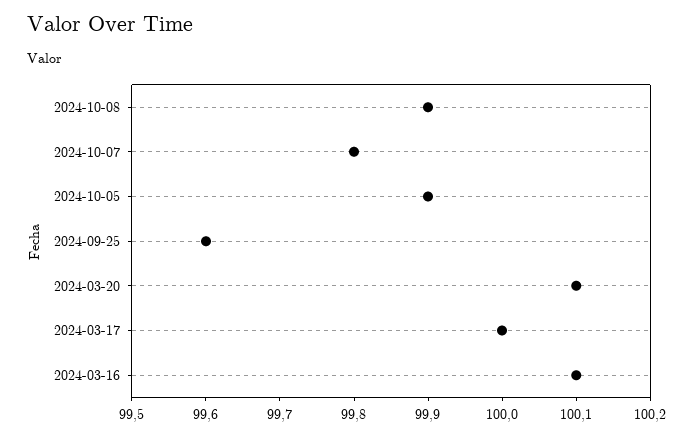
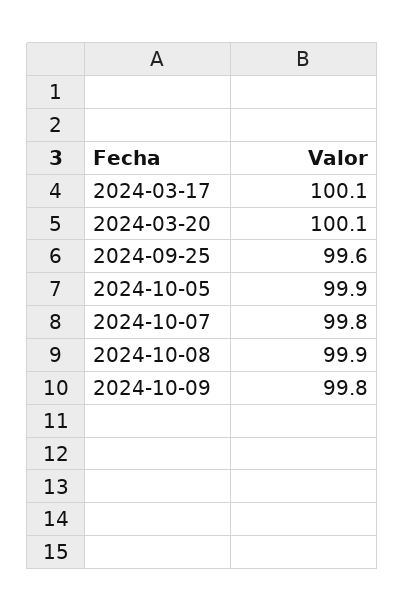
2024-03-17: 100 -> 100.1
2024-03-16: 100.1 -> none
2024-10-09: none -> 99.8

